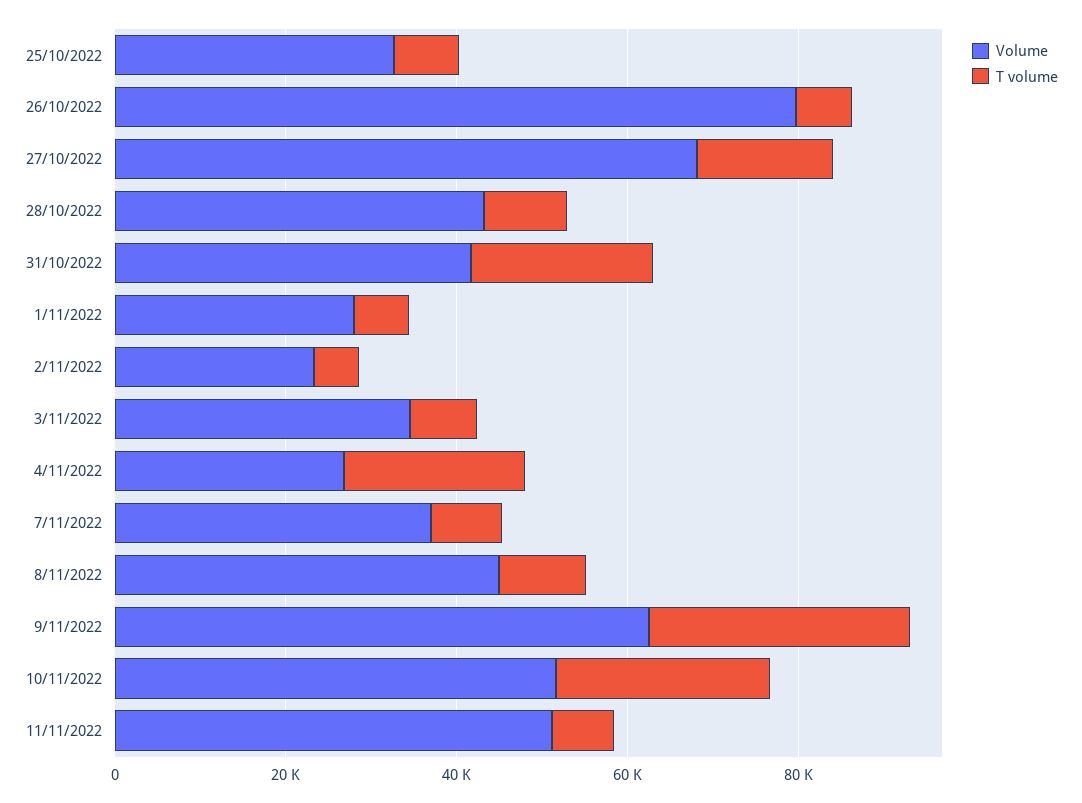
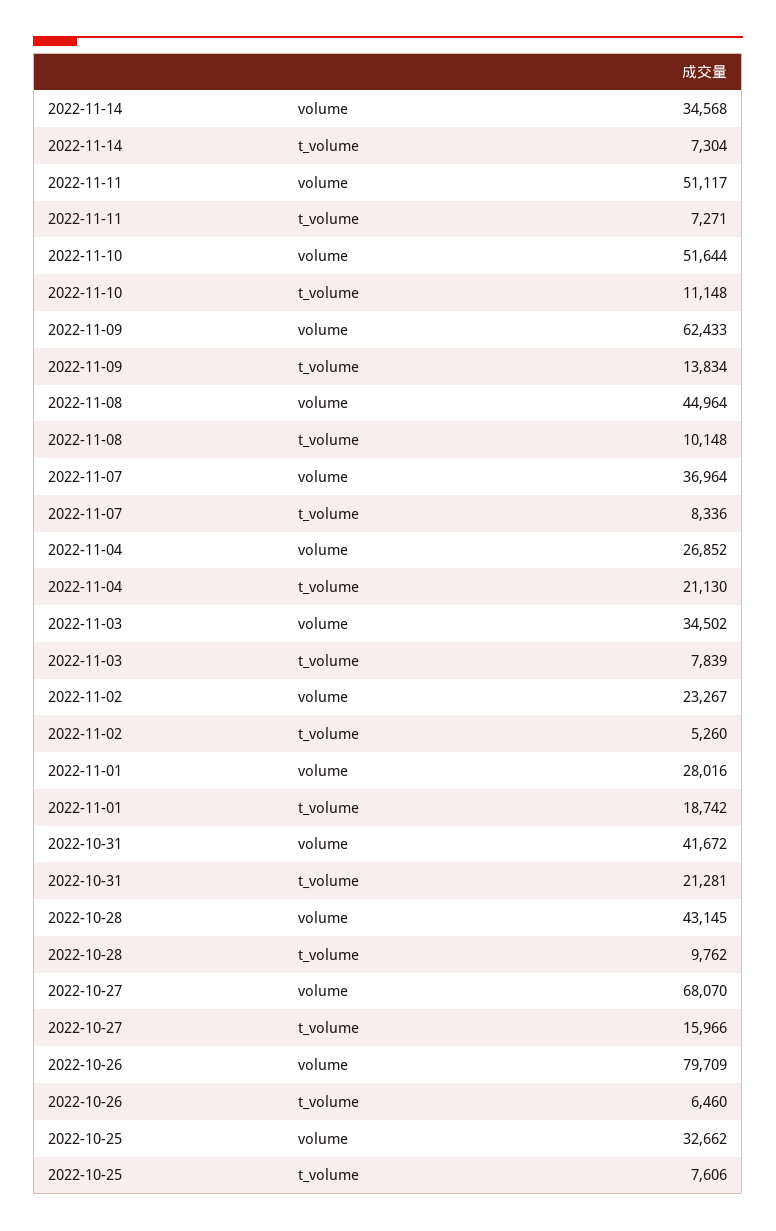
T volume, 1/11/2022: 5000 -> 18742
T volume, 9/11/2022: 30000 -> 13834
T volume, 10/11/2022: 25000 -> 11148
Volume, 2022-11-14: none -> 34568
T volume, 2022-11-14: none -> 7304

